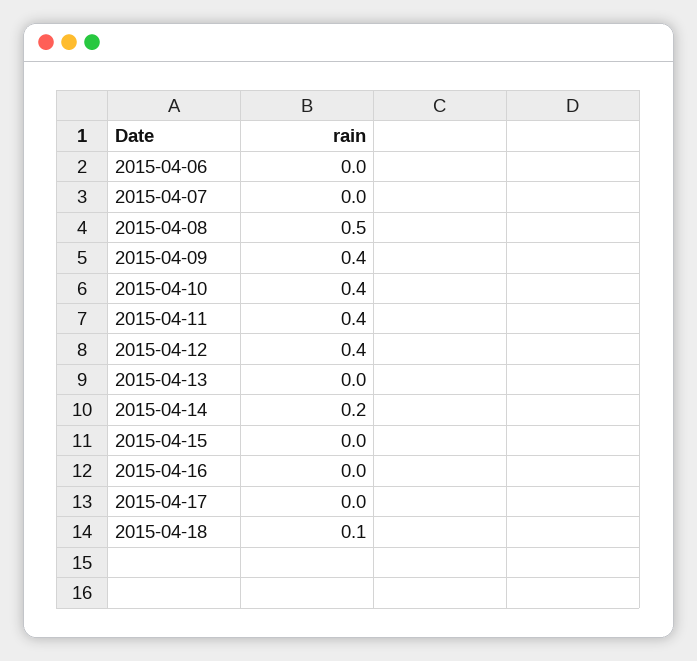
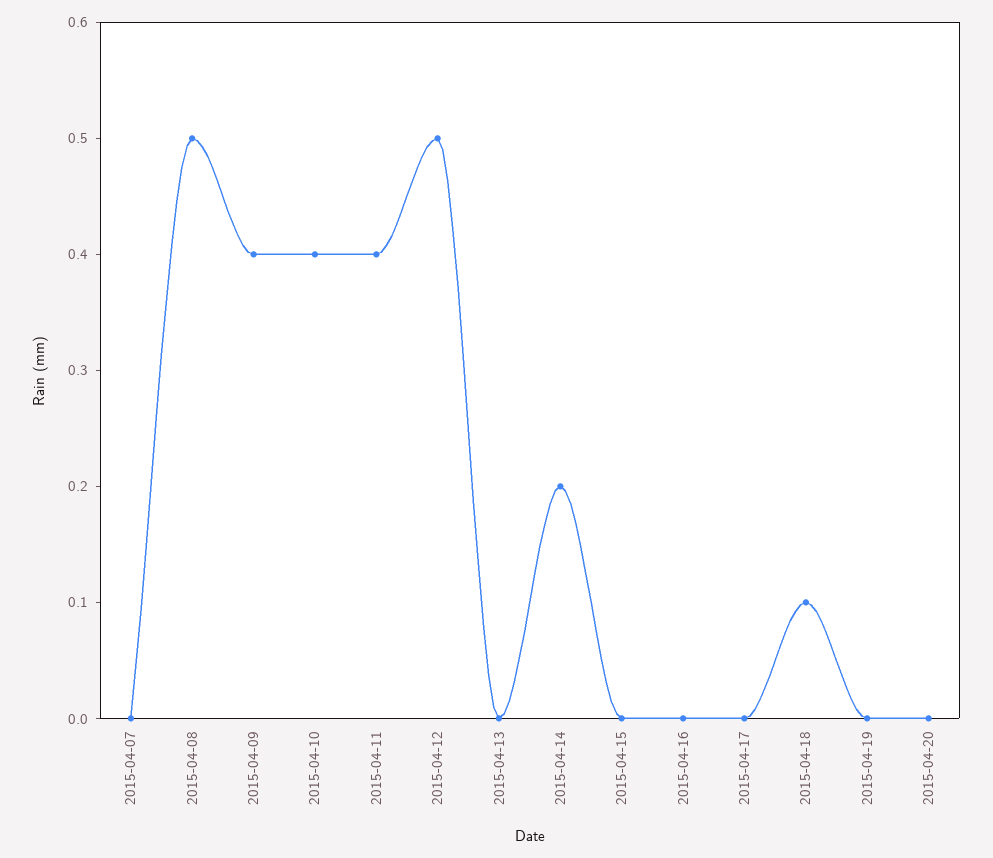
2015-04-06: 0 -> none
2015-04-12: 0.4 -> 0.5
2015-04-19: none -> 0
2015-04-20: none -> 0

